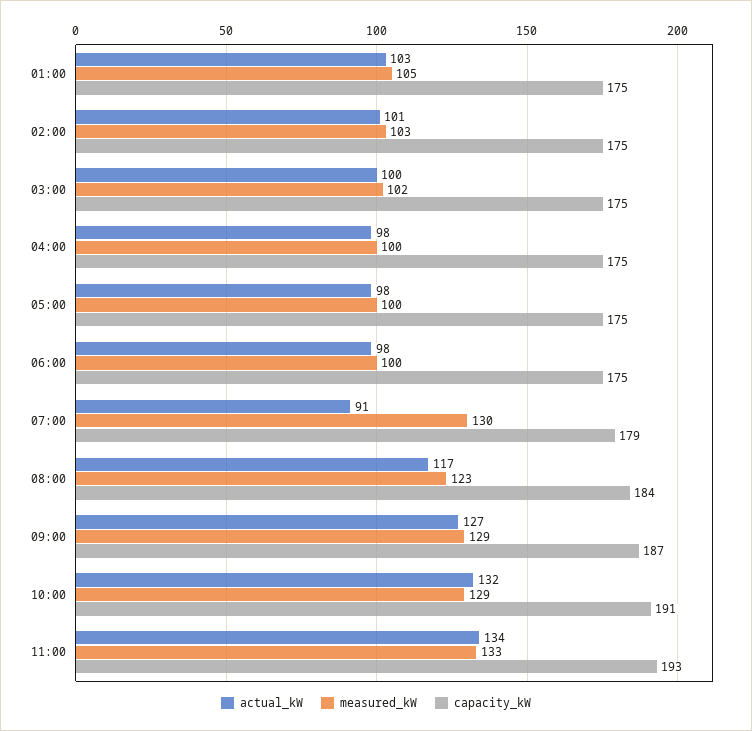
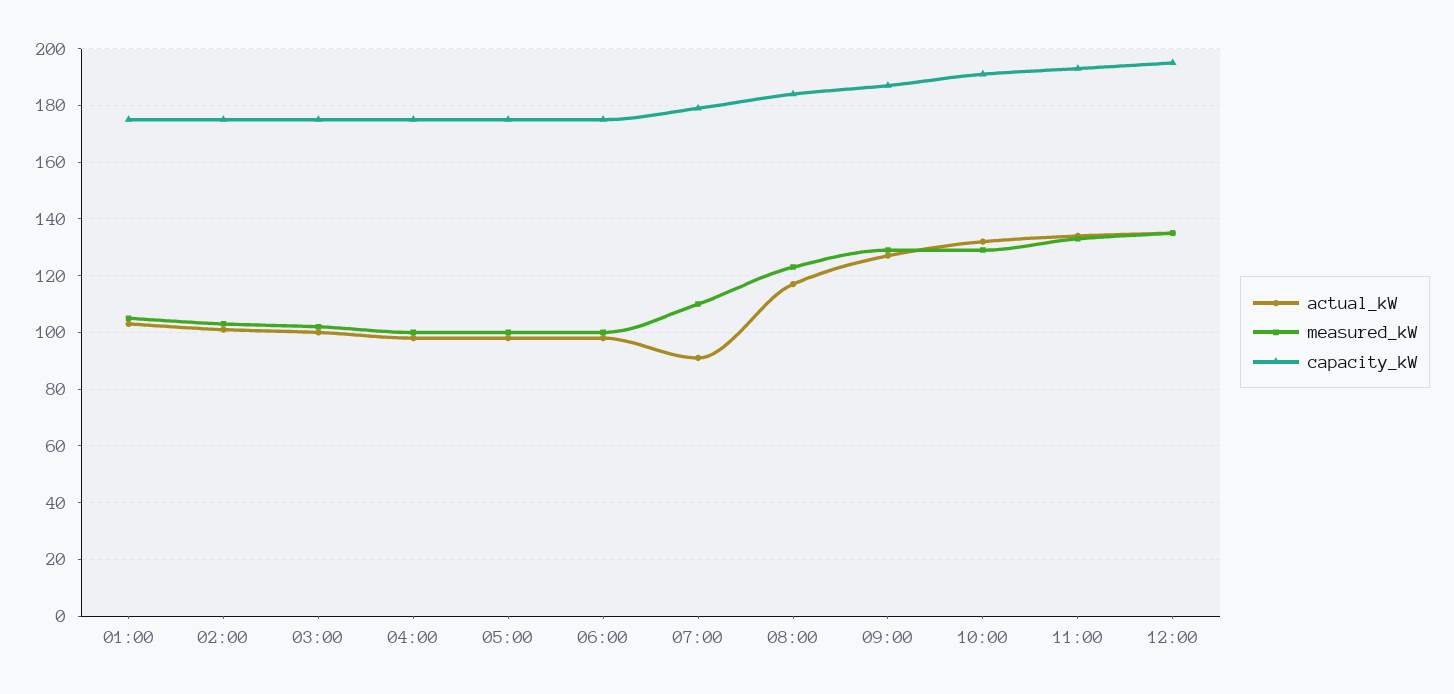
measured_kW, 07:00: 130 -> 110
actual_kW, 12:00: none -> 135
measured_kW, 12:00: none -> 135
capacity_kW, 12:00: none -> 195

